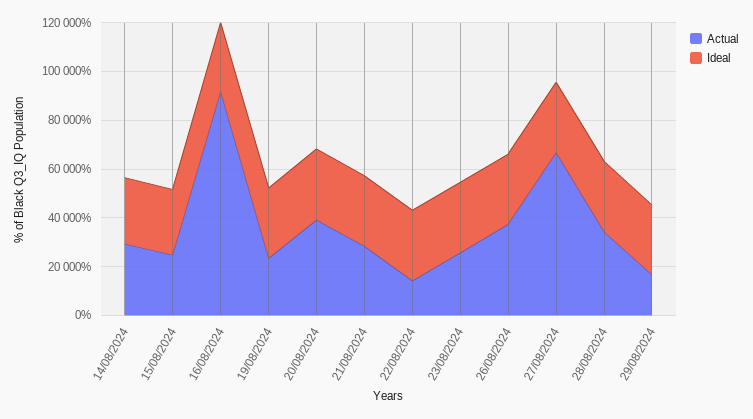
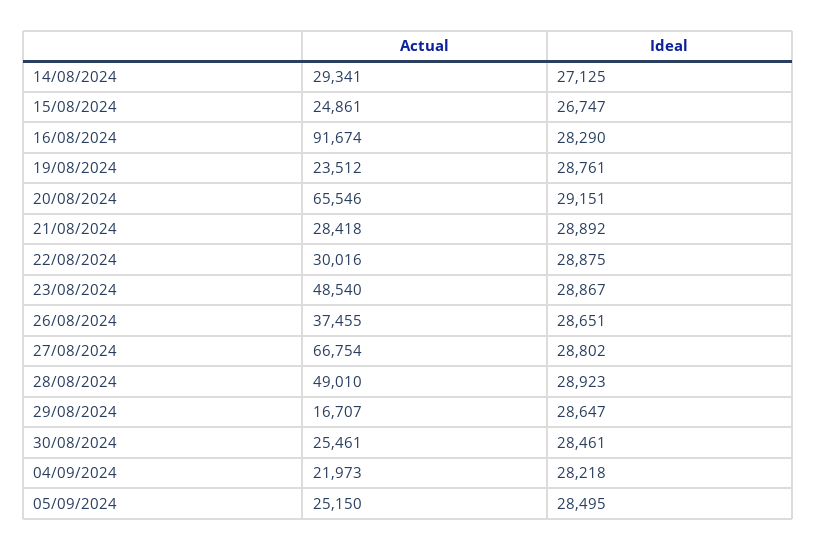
Actual, 20/08/2024: 40000 -> 65546
Actual, 22/08/2024: 15000 -> 30016
Actual, 23/08/2024: 25000 -> 48540
Actual, 28/08/2024: 35000 -> 49010
Actual, 30/08/2024: none -> 25461
Ideal, 30/08/2024: none -> 28461
Actual, 04/09/2024: none -> 21973
Ideal, 04/09/2024: none -> 28218
Actual, 05/09/2024: none -> 25150
Ideal, 05/09/2024: none -> 28495

